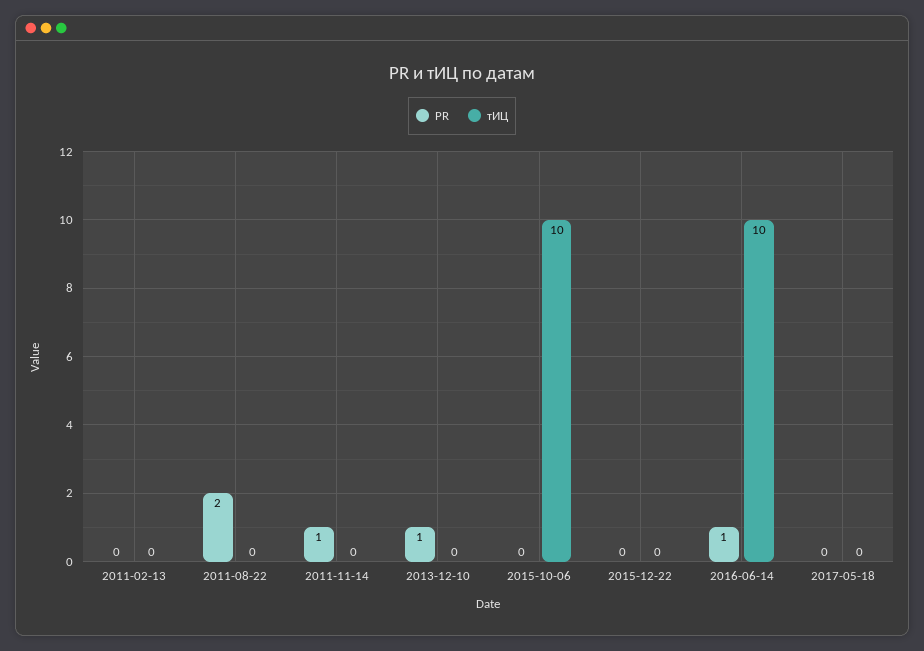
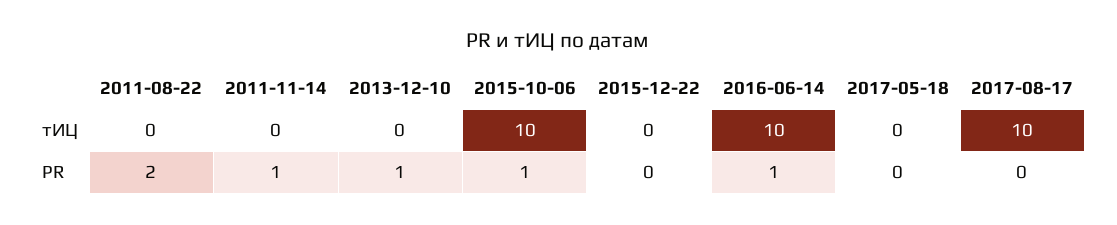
PR, 2011-02-13: 0 -> none
тИЦ, 2011-02-13: 0 -> none
PR, 2015-10-06: 0 -> 1
тИЦ, 2017-08-17: none -> 10
PR, 2017-08-17: none -> 0

